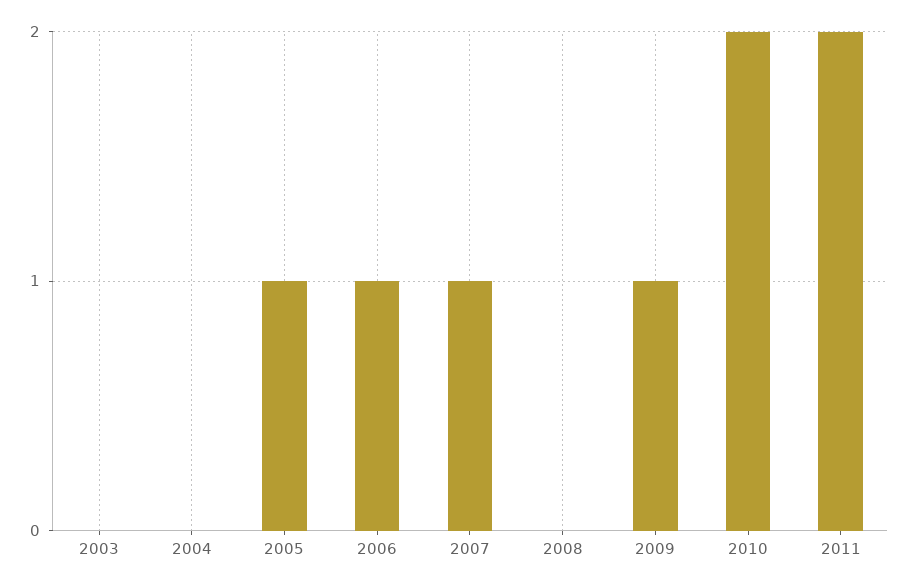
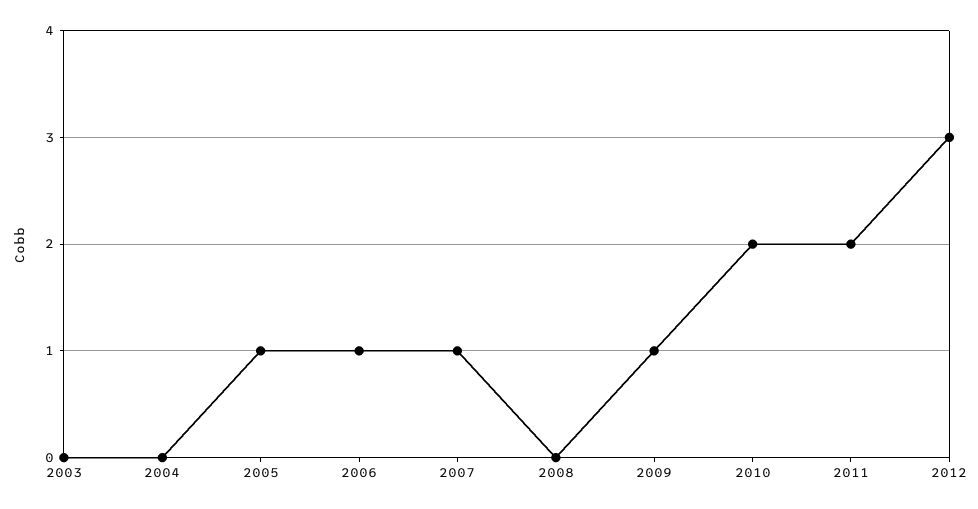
2012: none -> 3

